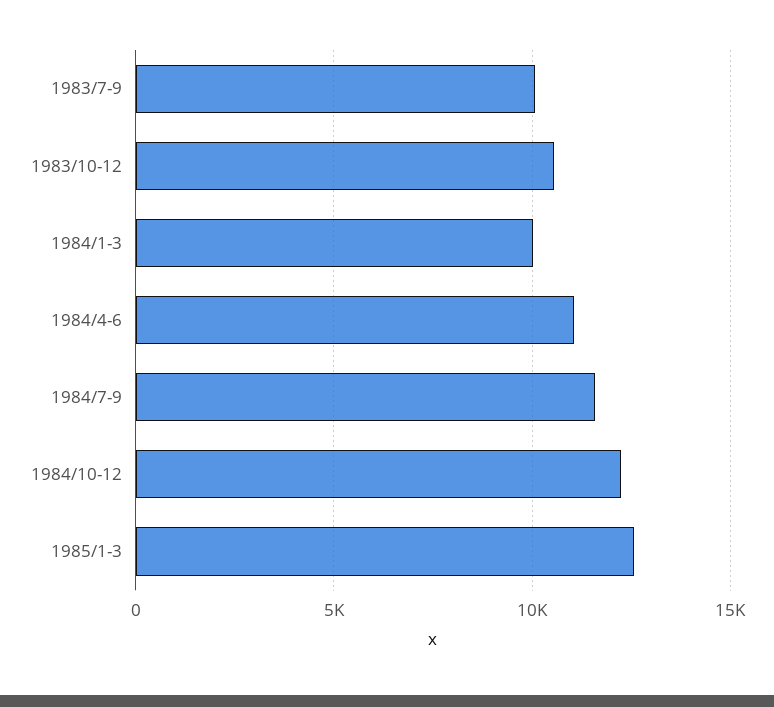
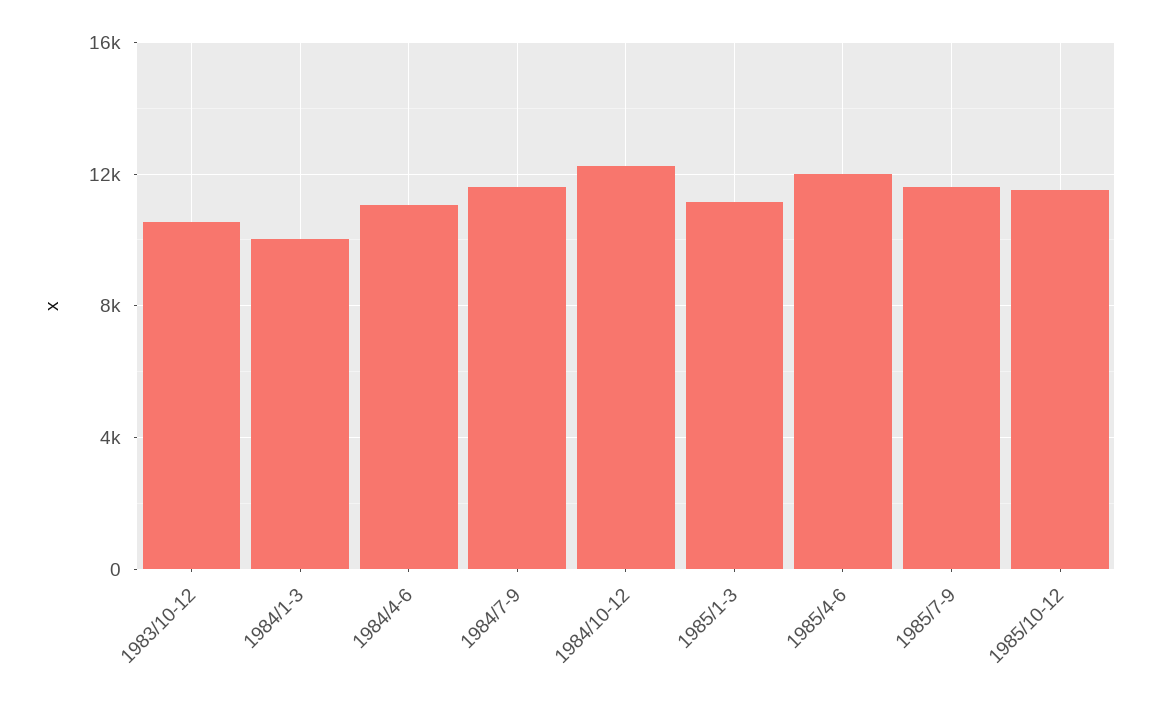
1983/7-9: 10000 -> none
1985/1-3: 12500 -> 11000
1985/4-6: none -> 12000
1985/7-9: none -> 11500
1985/10-12: none -> 11500

